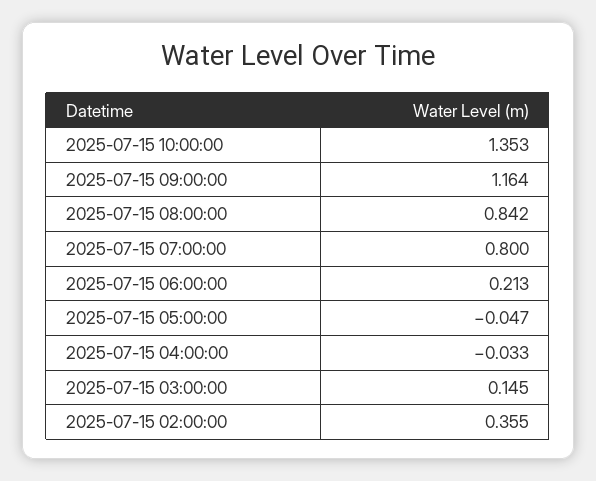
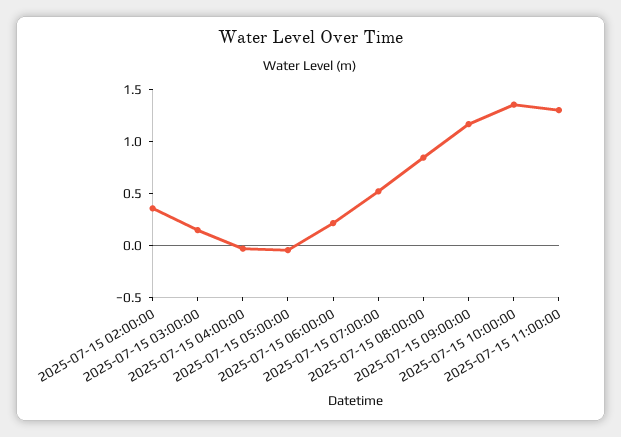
2025-07-15 07:00:00: 0.8 -> 0.5
2025-07-15 11:00:00: none -> 1.3

